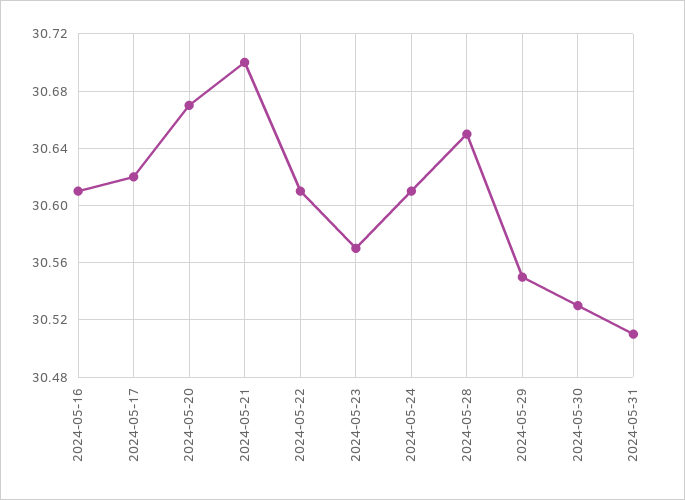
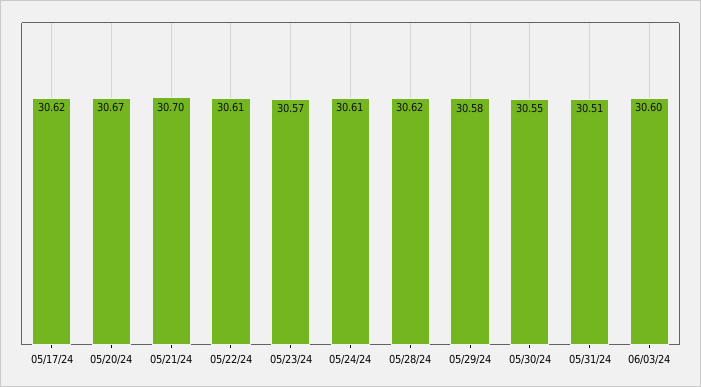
2024-05-16: 30.61 -> none
2024-05-28: 30.65 -> 30.62
2024-05-29: 30.55 -> 30.58
2024-05-30: 30.53 -> 30.55
06/03/24: none -> 30.6

